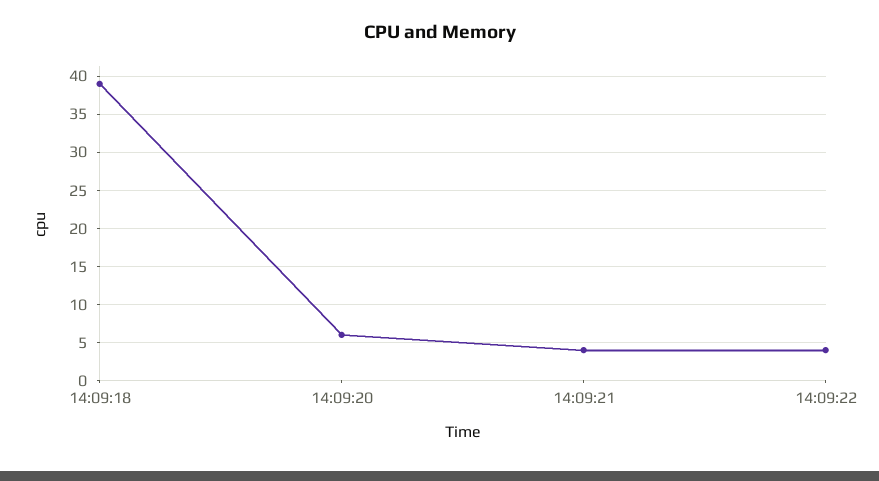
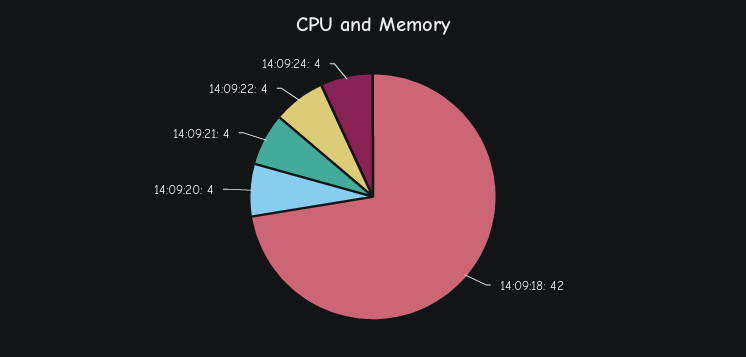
14:09:18: 39 -> 42
14:09:20: 6 -> 4
14:09:24: none -> 4

